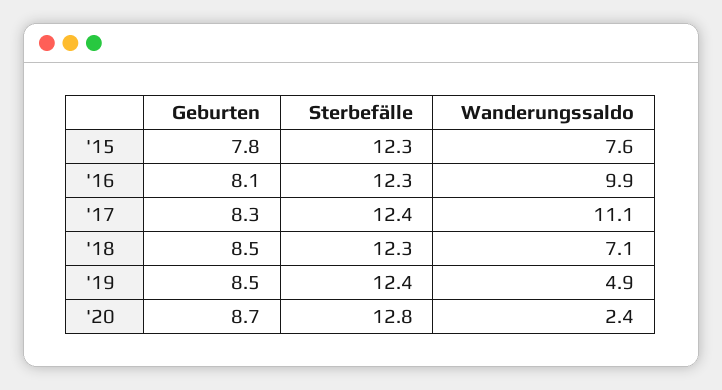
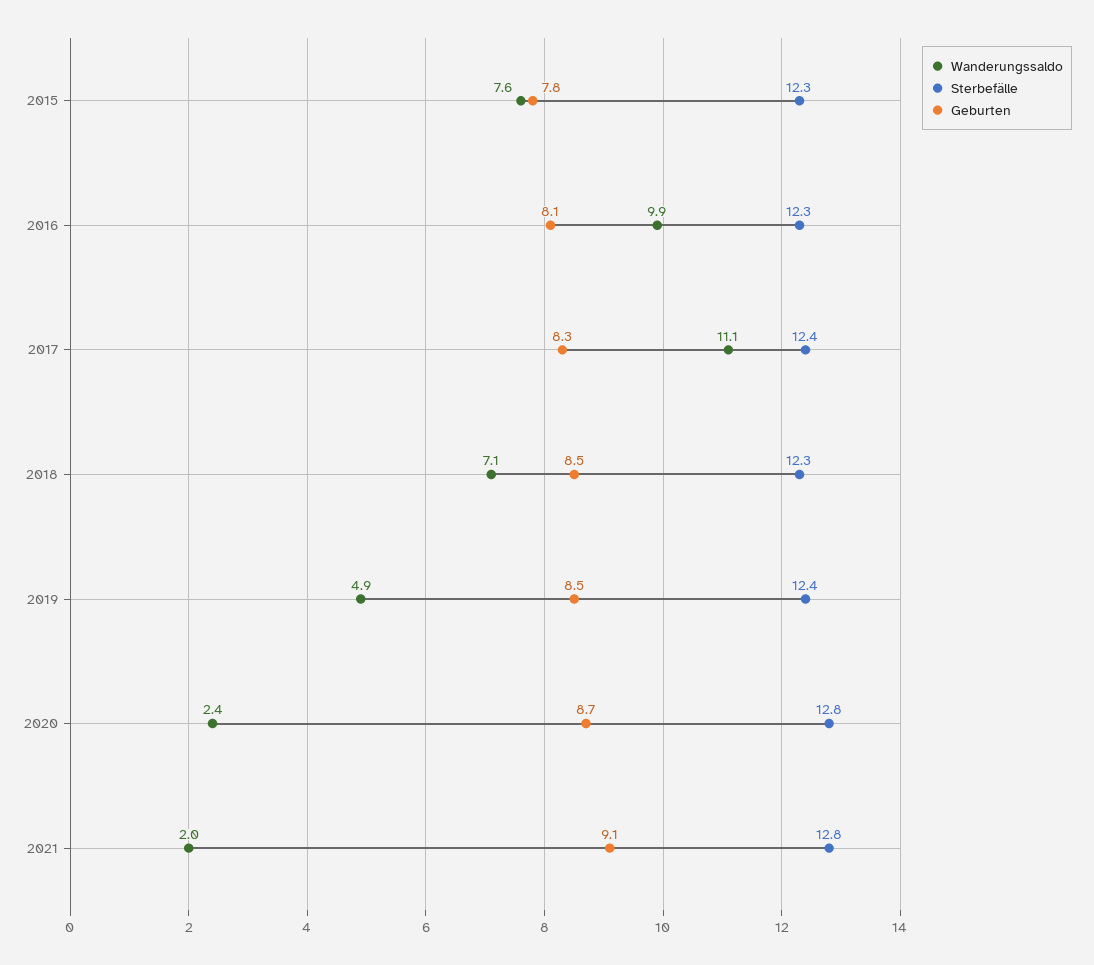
Wanderungssaldo, 2021: none -> 2
Sterbefälle, 2021: none -> 12.8
Geburten, 2021: none -> 9.1

